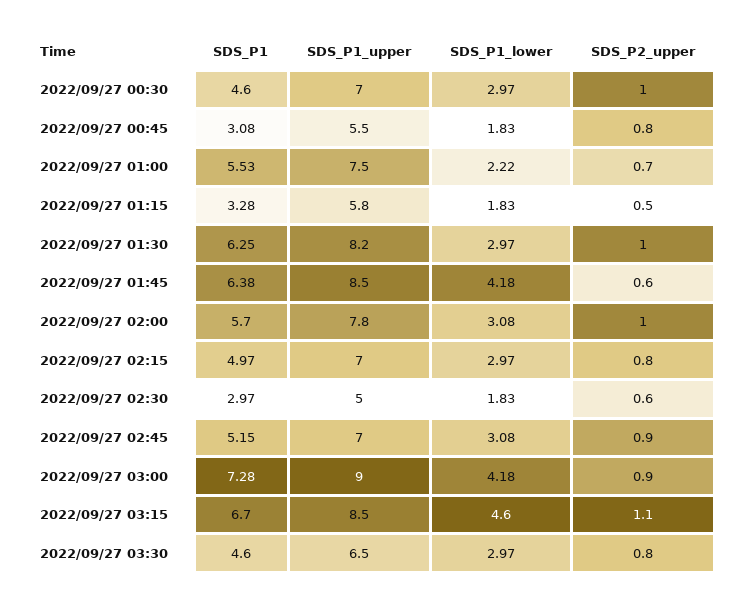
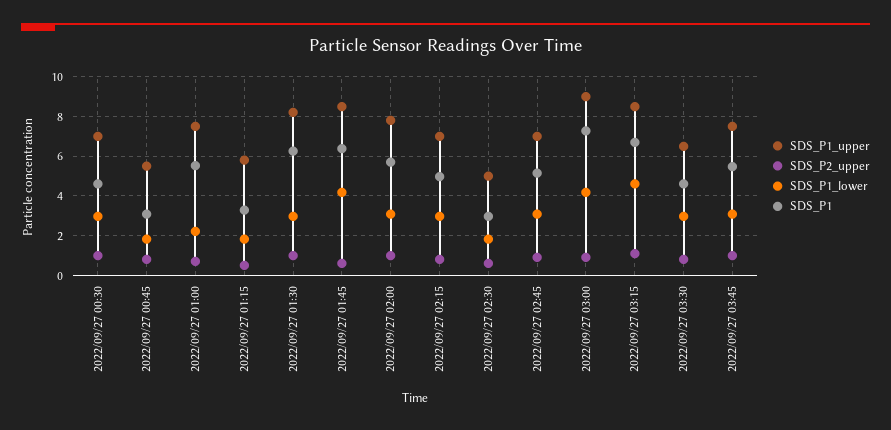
SDS_P1_upper, 2022/09/27 03:45: none -> 7.5
SDS_P2_upper, 2022/09/27 03:45: none -> 1
SDS_P1_lower, 2022/09/27 03:45: none -> 3
SDS_P1, 2022/09/27 03:45: none -> 5.5

